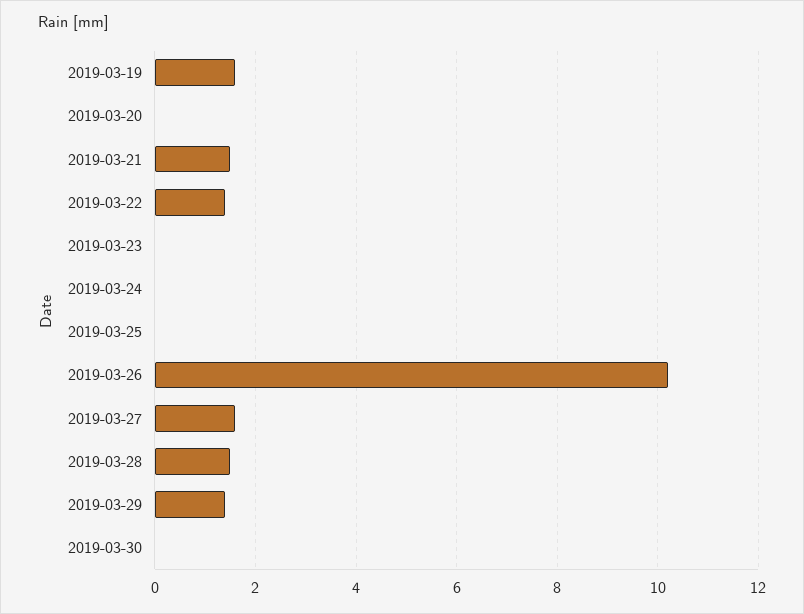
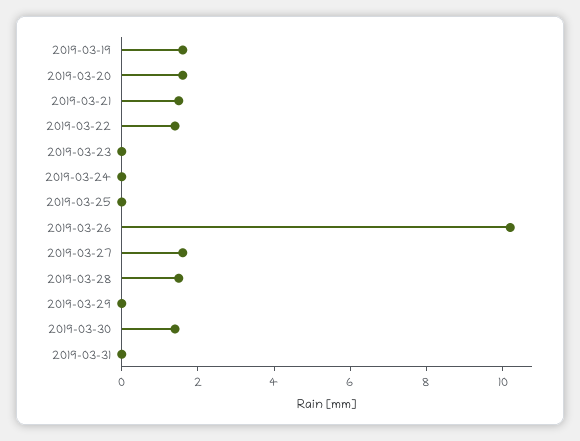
2019-03-20: 0 -> 1.5
2019-03-29: 1.5 -> 0
2019-03-30: 0 -> 1.5
2019-03-31: none -> 0

